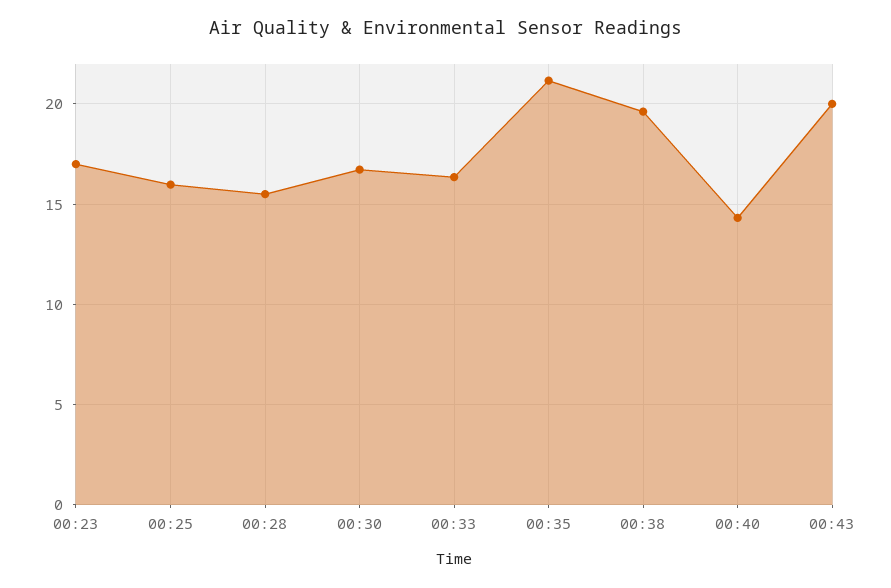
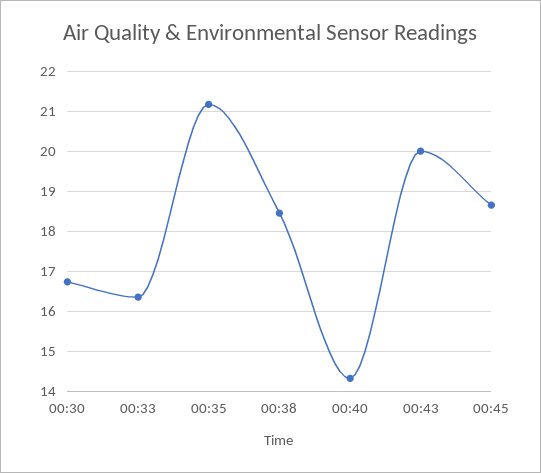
00:23: 17 -> none
00:25: 16 -> none
00:28: 15.5 -> none
00:38: 19.5 -> 18.4
00:45: none -> 18.6

